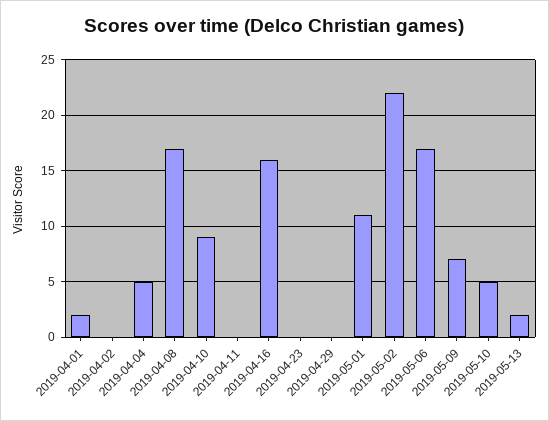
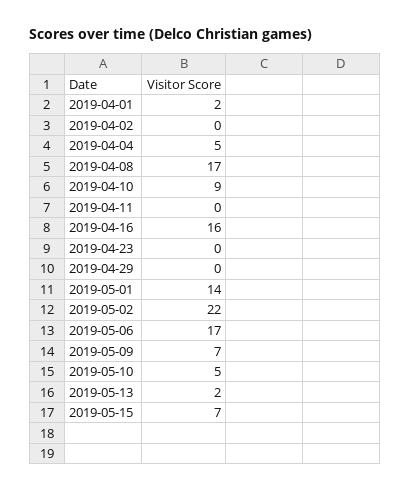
2019-05-01: 11 -> 14
2019-05-15: none -> 7

